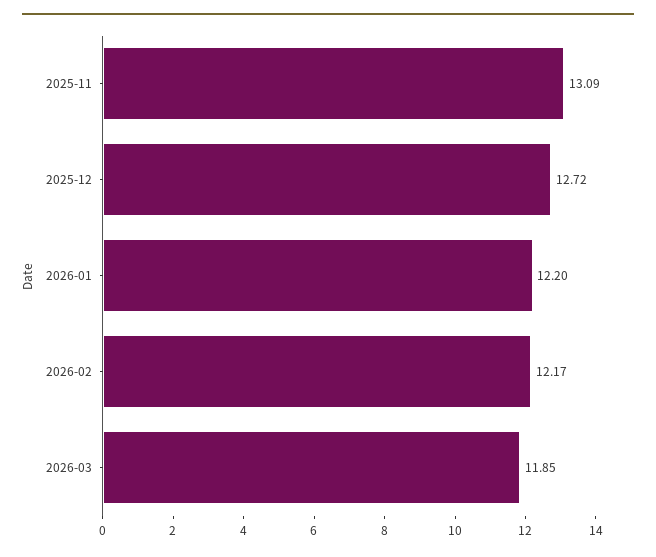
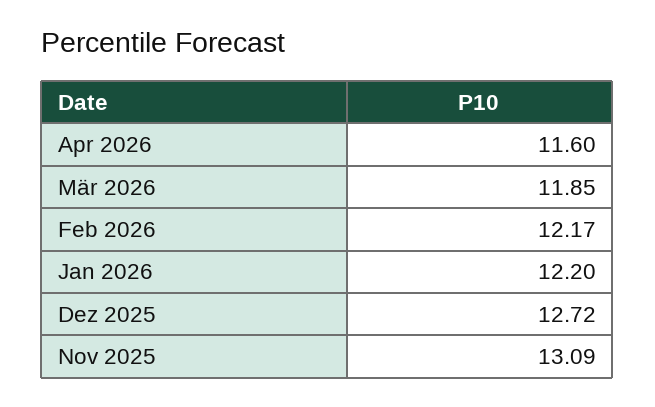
Apr 2026: none -> 11.6

